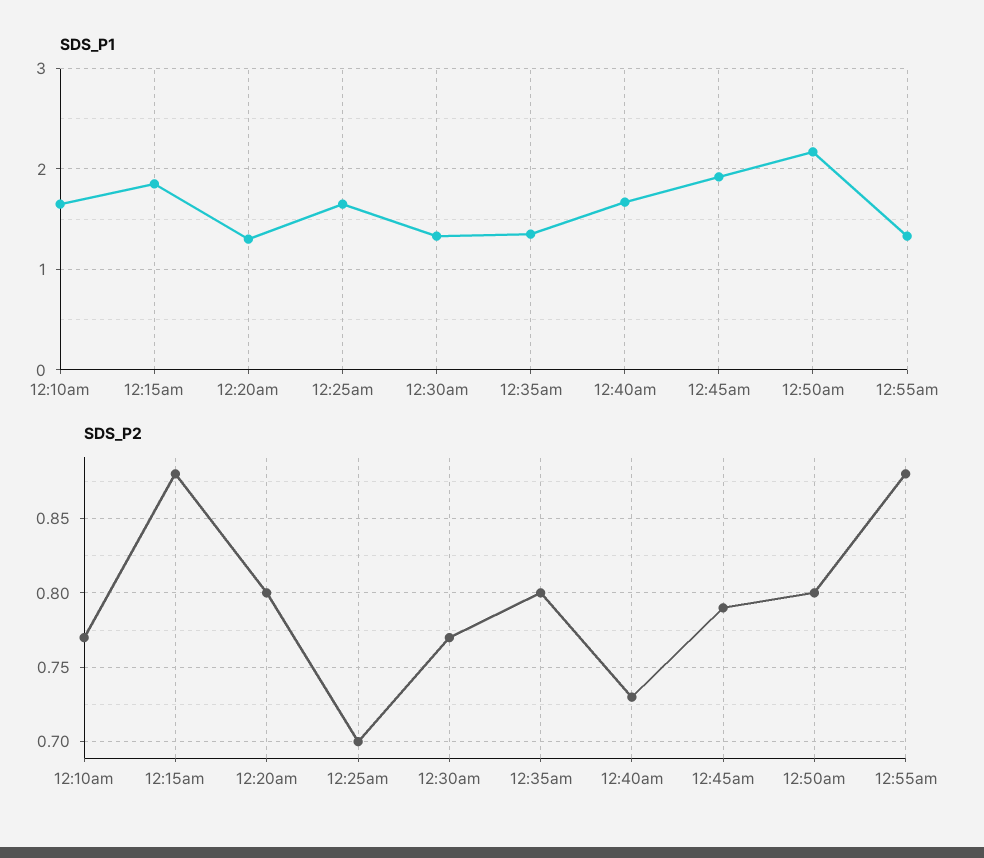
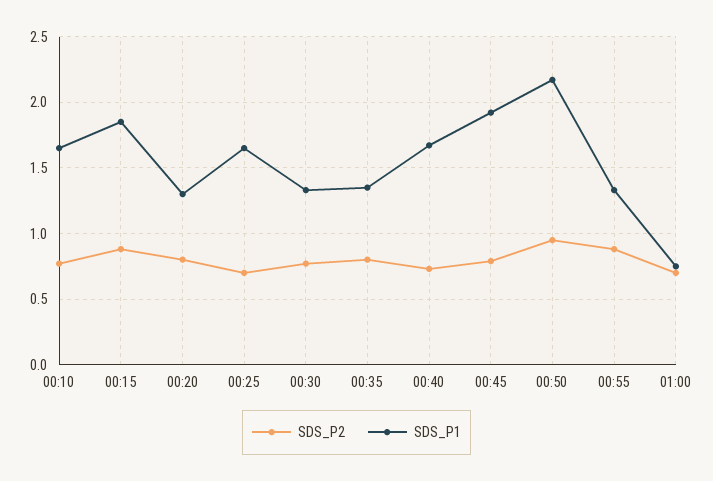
SDS_P2, 12:50am: 0.8 -> 0.95
SDS_P2, 01:00: none -> 0.7
SDS_P1, 01:00: none -> 0.75

